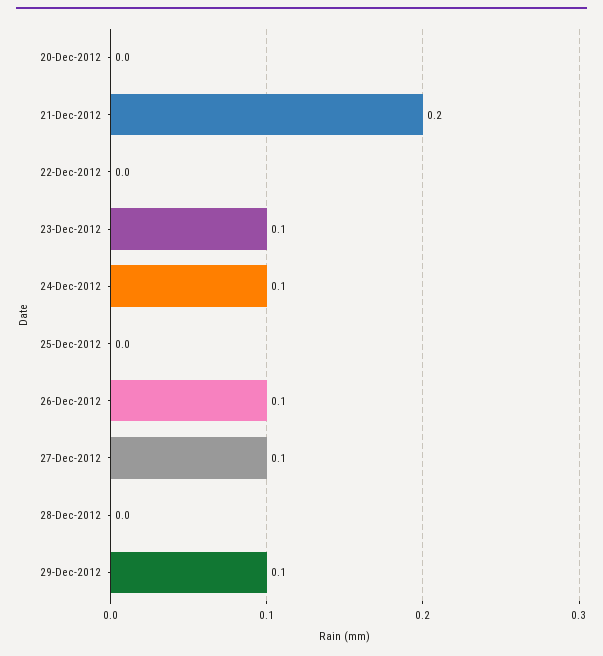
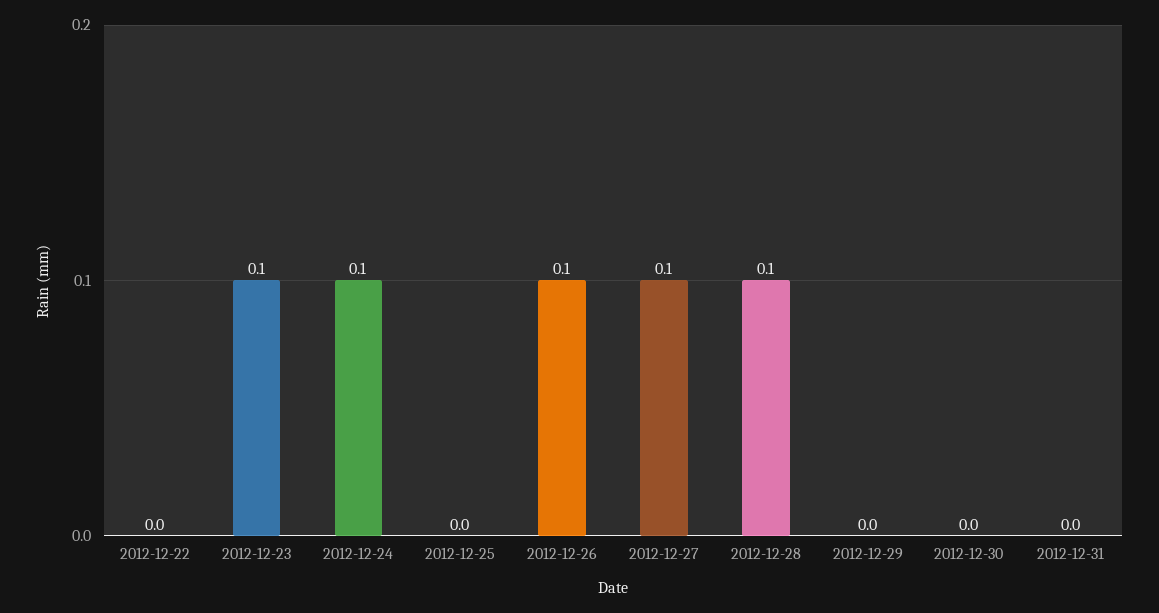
20-Dec-2012: 0 -> none
21-Dec-2012: 0.2 -> none
28-Dec-2012: 0 -> 0.1
29-Dec-2012: 0.1 -> 0
2012-12-30: none -> 0
2012-12-31: none -> 0

